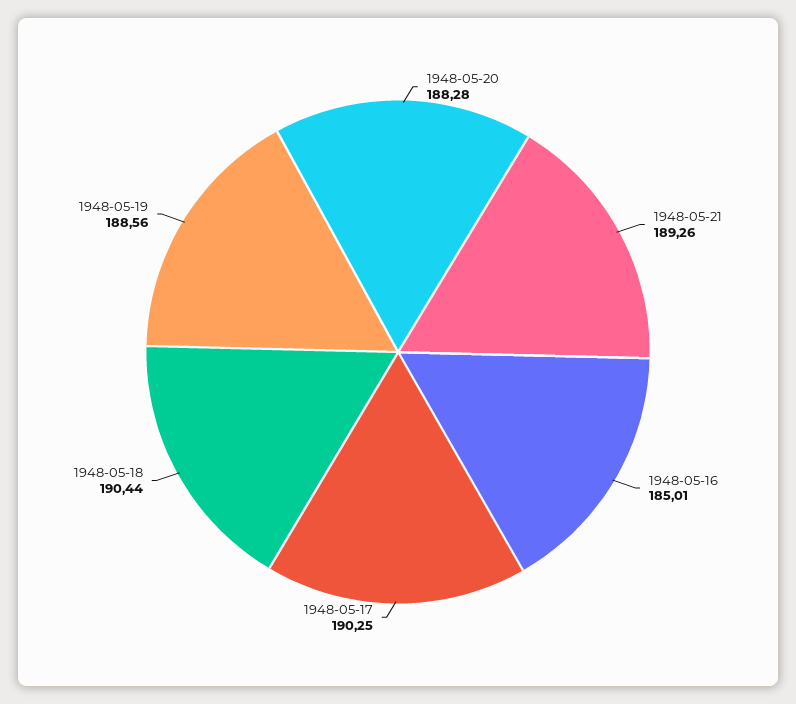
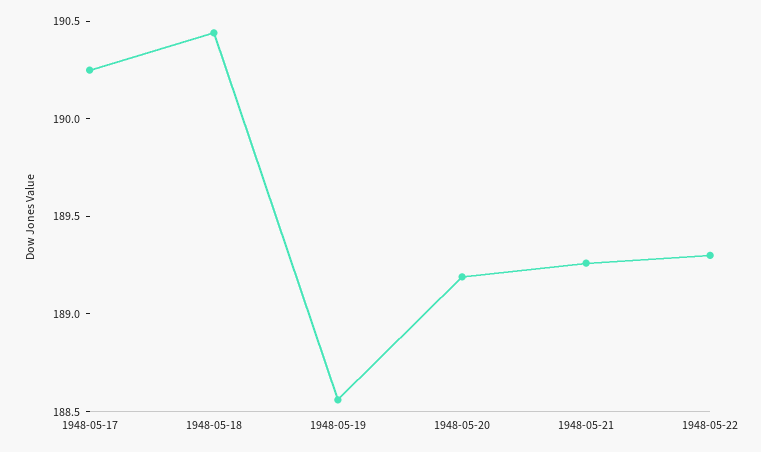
1948-05-20: 188.28 -> 189.2
1948-05-16: 185.01 -> none
1948-05-22: none -> 189.3

